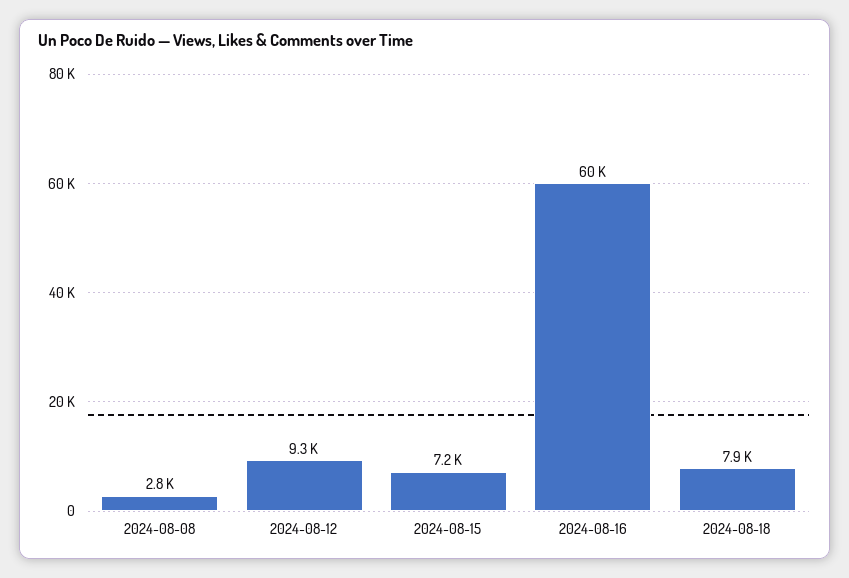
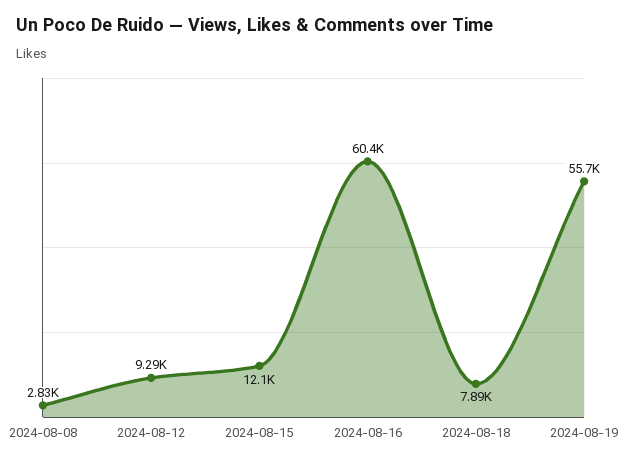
2024-08-15: 7200 -> 12100
2024-08-19: none -> 55700

